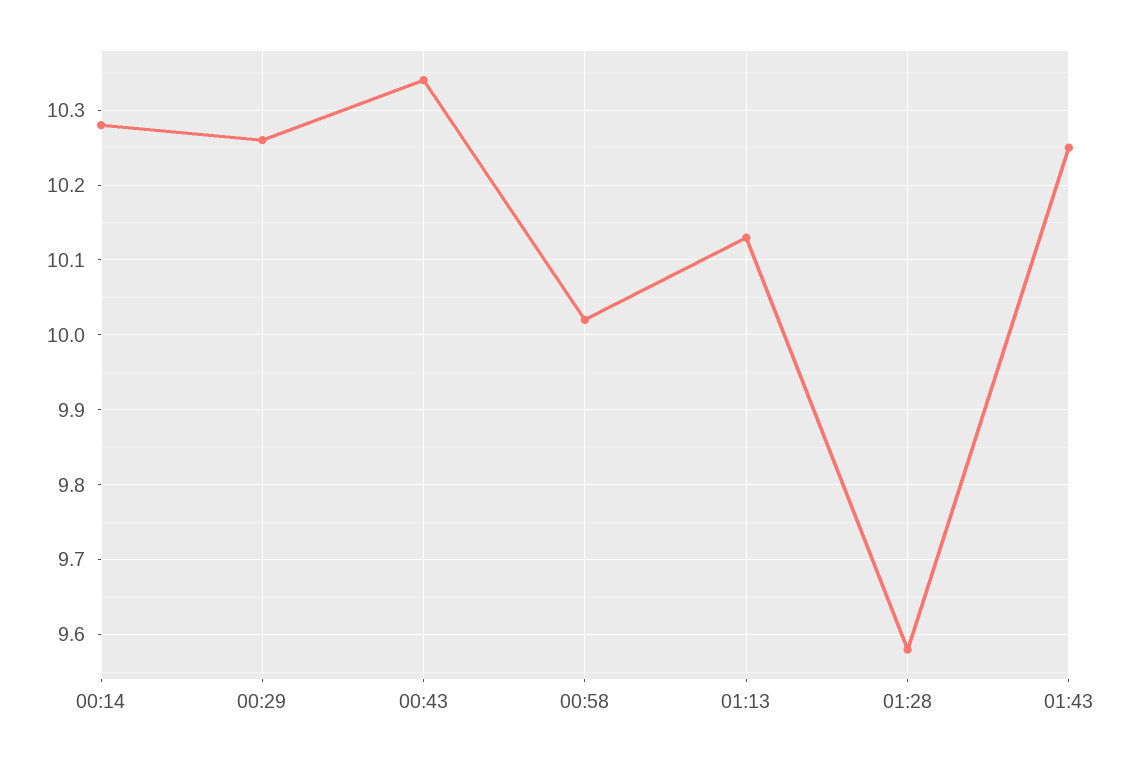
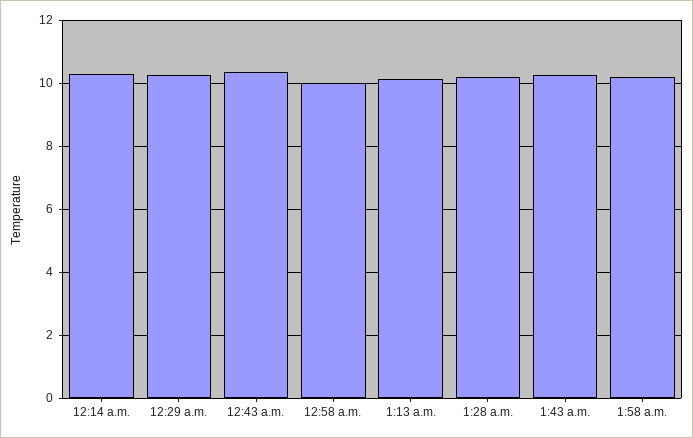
01:28: 9.58 -> 10.2
1:58 a.m.: none -> 10.2

